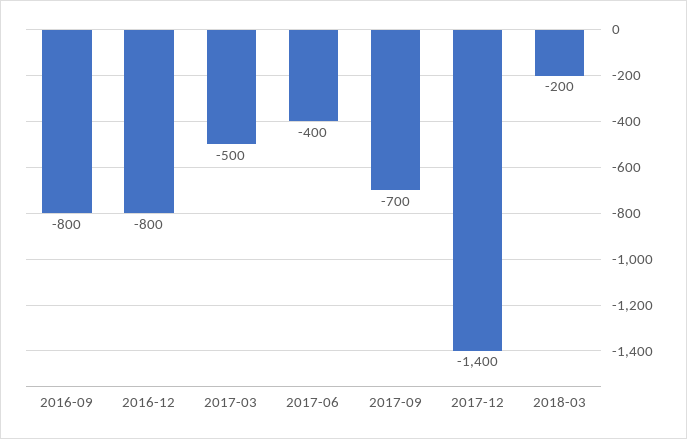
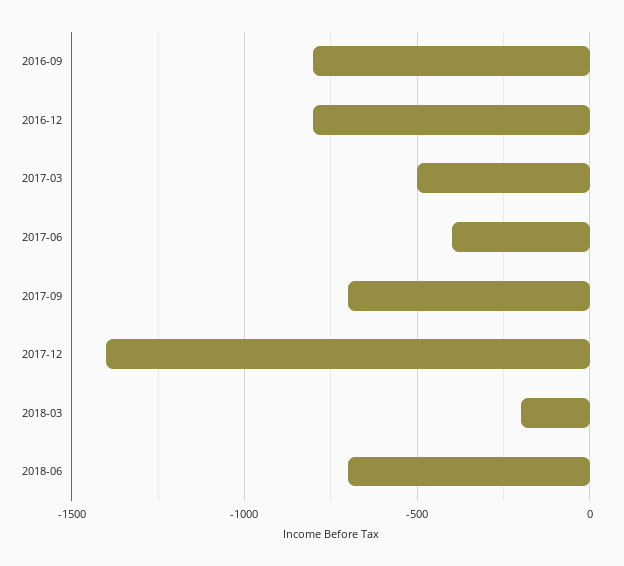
2018-06: none -> -700

